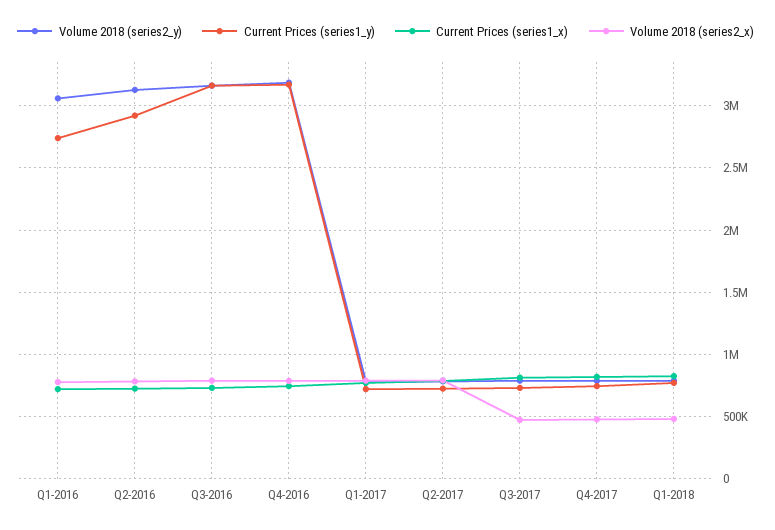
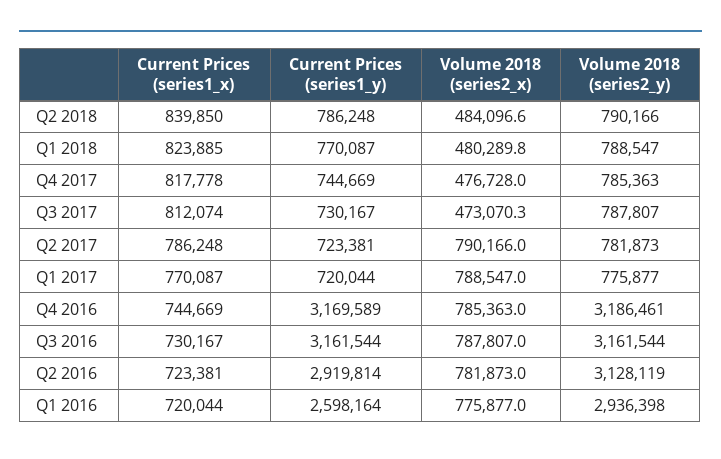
Volume 2018 (series2_y), Q1-2016: 3050000 -> 2936398
Current Prices (series1_y), Q1-2016: 2750000 -> 2598164
Current Prices (series1_x), Q2 2018: none -> 839850
Current Prices (series1_y), Q2 2018: none -> 786248
Volume 2018 (series2_x), Q2 2018: none -> 484096.6
Volume 2018 (series2_y), Q2 2018: none -> 790166

